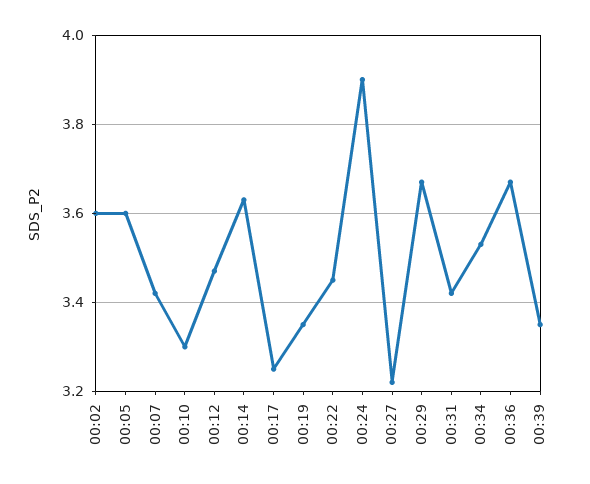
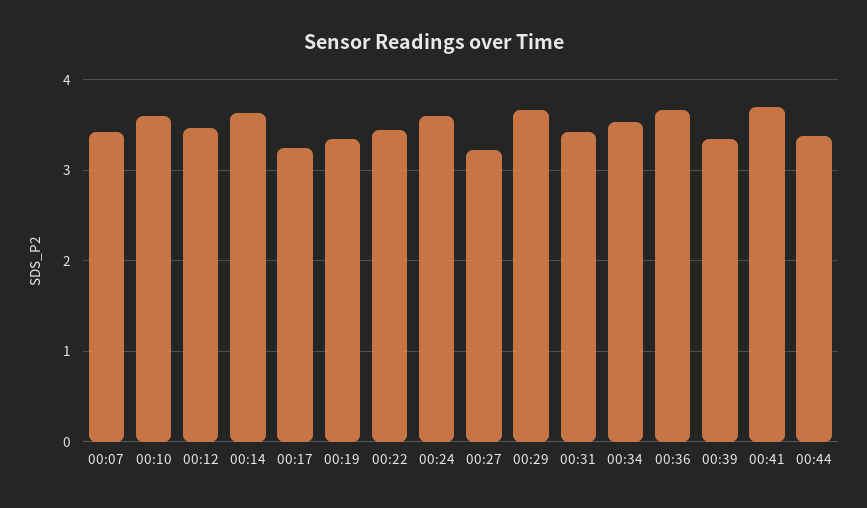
00:02: 3.6 -> none
00:05: 3.6 -> none
00:10: 3.3 -> 3.6
00:24: 3.9 -> 3.6
00:41: none -> 3.7
00:44: none -> 3.4

